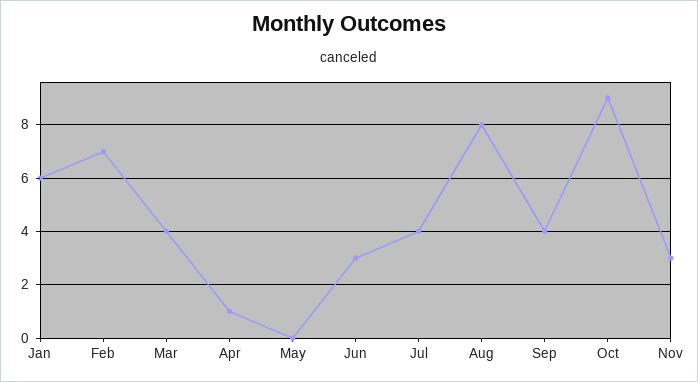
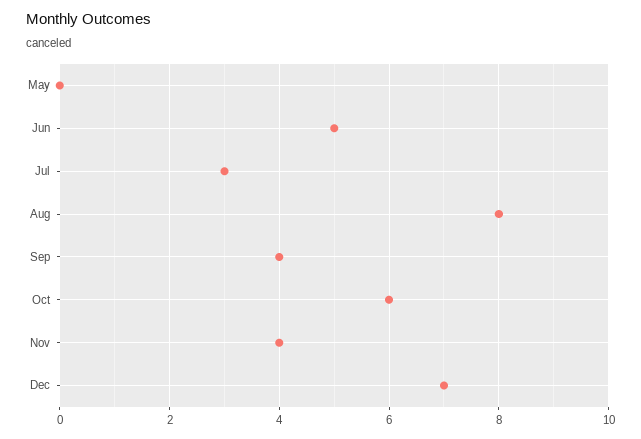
Jan: 6 -> none
Feb: 7 -> none
Mar: 4 -> none
Apr: 1 -> none
Jun: 3 -> 5
Jul: 4 -> 3
Oct: 9 -> 6
Nov: 3 -> 4
Dec: none -> 7

